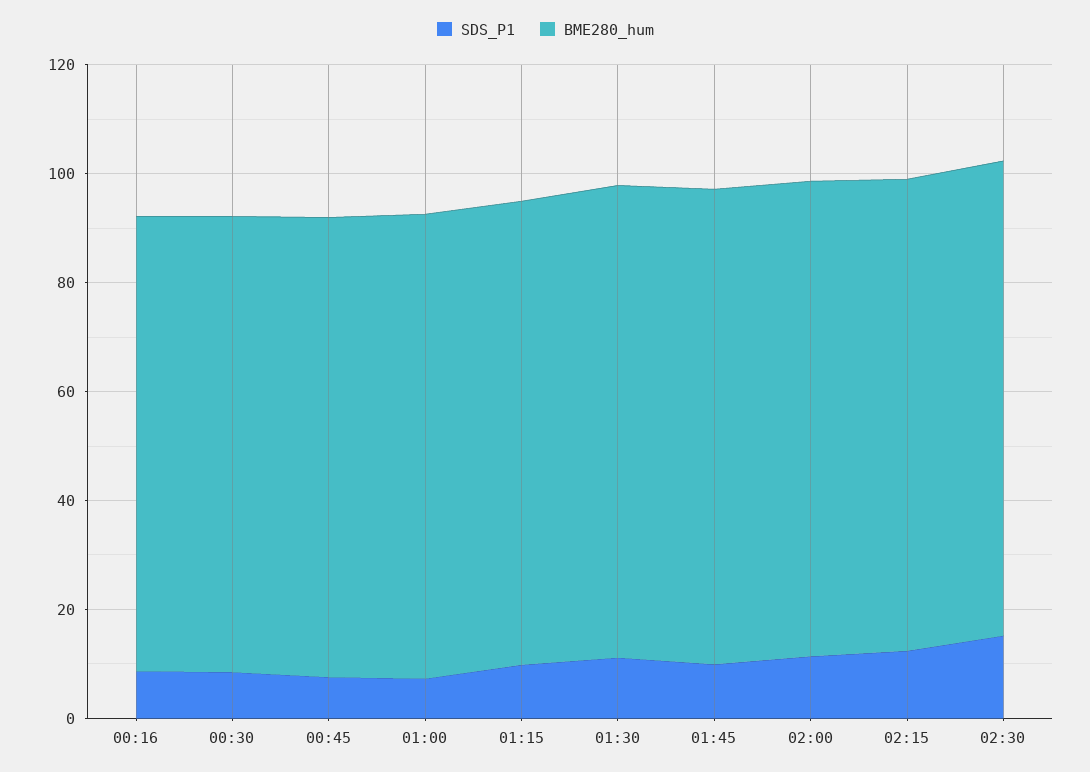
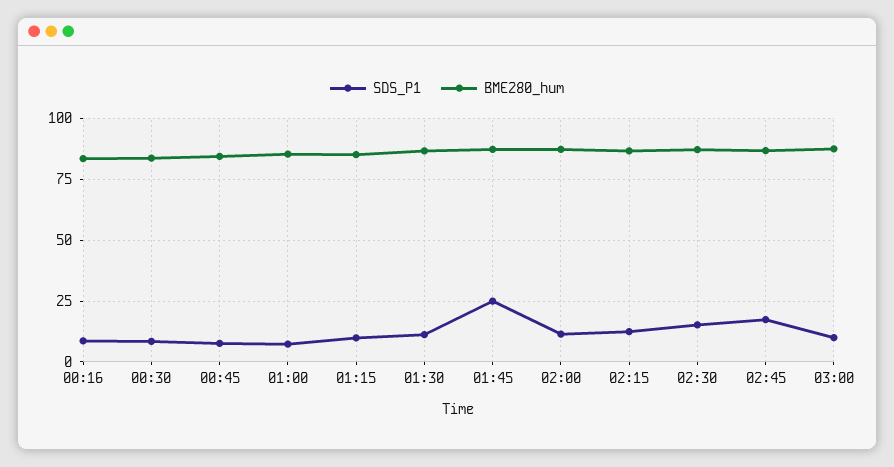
SDS_P1, 01:45: 10 -> 25
SDS_P1, 02:45: none -> 17.5
BME280_hum, 02:45: none -> 87.5
SDS_P1, 03:00: none -> 10
BME280_hum, 03:00: none -> 87.5

